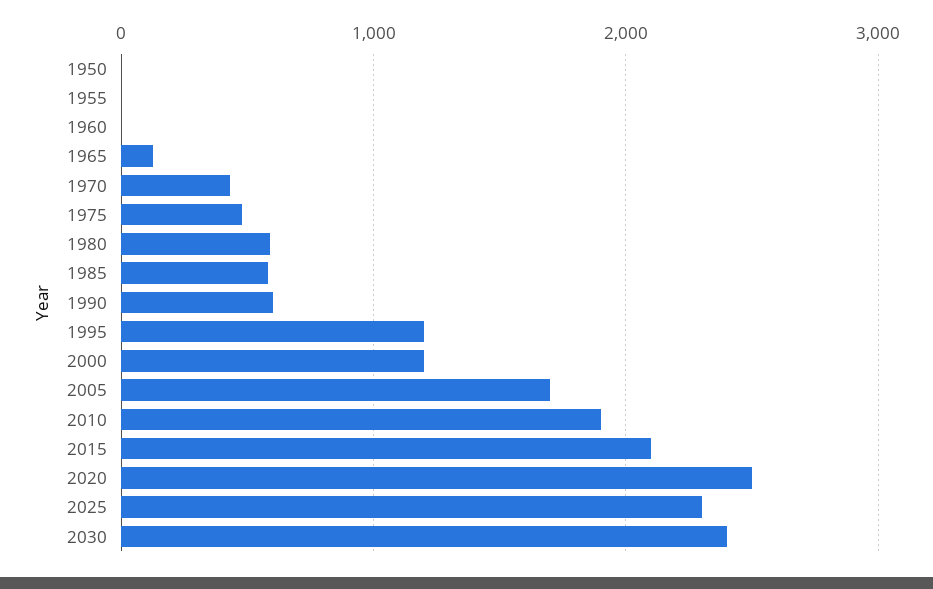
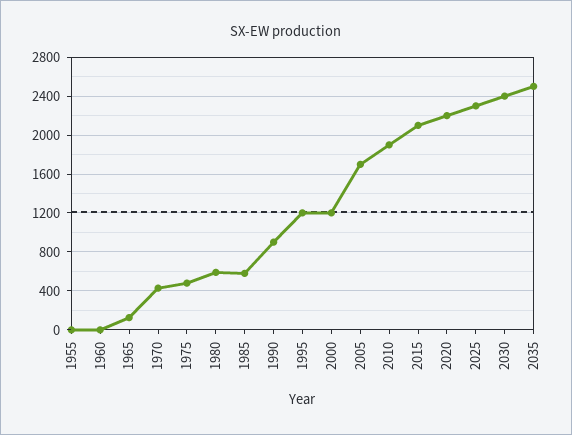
1950: 0 -> none
1990: 600 -> 900
2020: 2500 -> 2200
2035: none -> 2500

